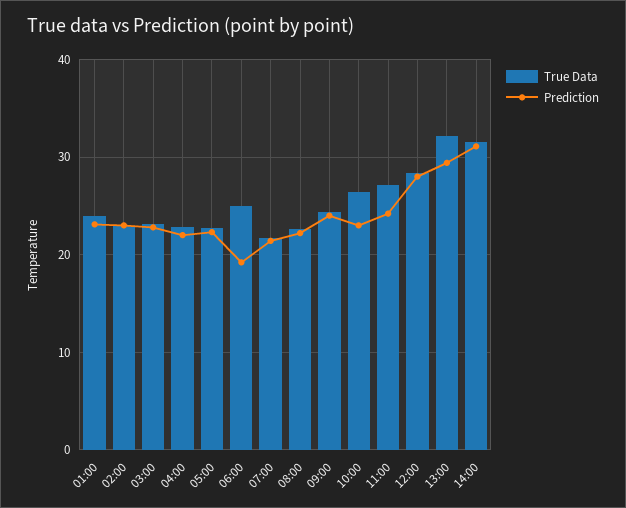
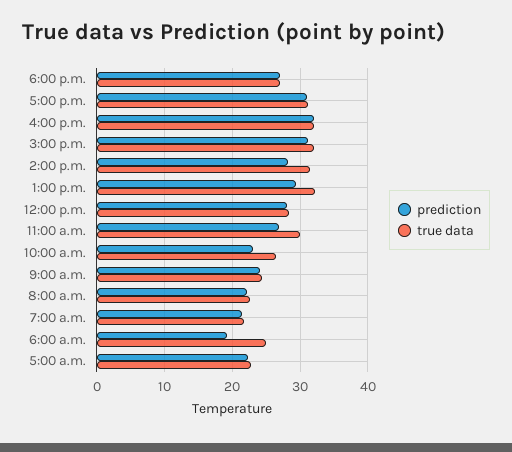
True Data, 01:00: 24 -> none
Prediction, 01:00: 23 -> none
True Data, 02:00: 23 -> none
Prediction, 02:00: 23 -> none
True Data, 03:00: 23 -> none
Prediction, 03:00: 23 -> none
True Data, 04:00: 23 -> none
Prediction, 04:00: 22 -> none
True Data, 11:00: 27 -> 30
Prediction, 11:00: 24 -> 27
Prediction, 14:00: 31 -> 28
Prediction, 6:00 p.m.: none -> 27
True Data, 6:00 p.m.: none -> 27
Prediction, 5:00 p.m.: none -> 31
True Data, 5:00 p.m.: none -> 31
Prediction, 4:00 p.m.: none -> 32
True Data, 4:00 p.m.: none -> 32
Prediction, 3:00 p.m.: none -> 31
True Data, 3:00 p.m.: none -> 32

